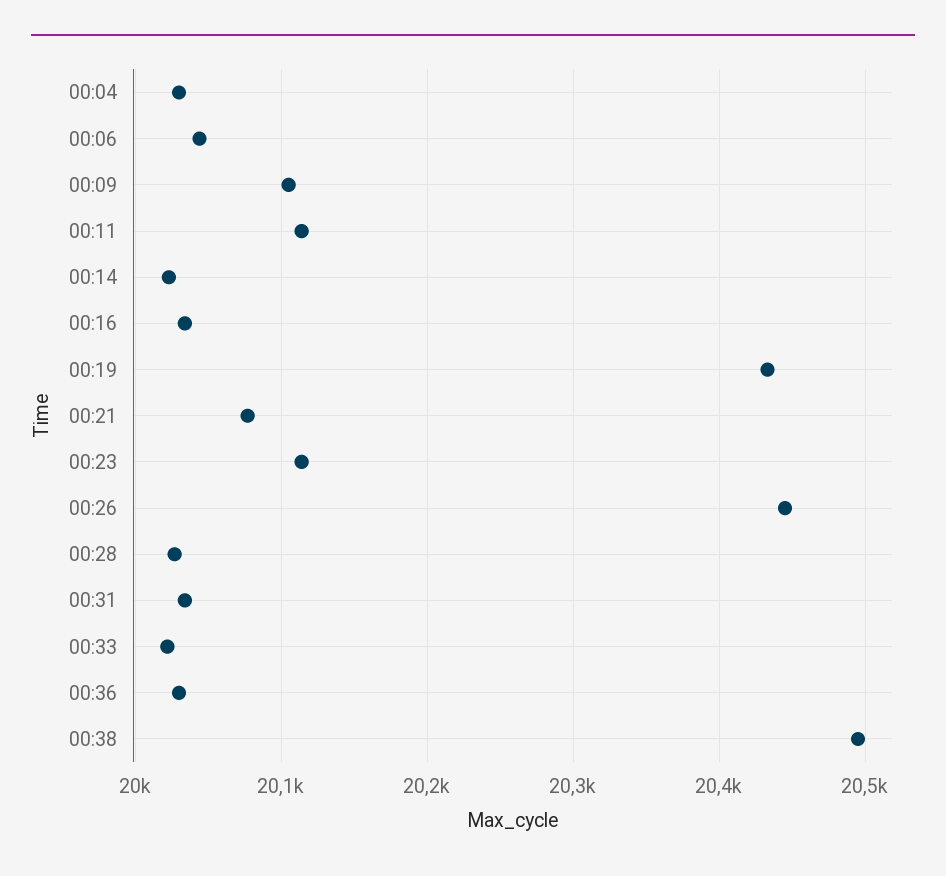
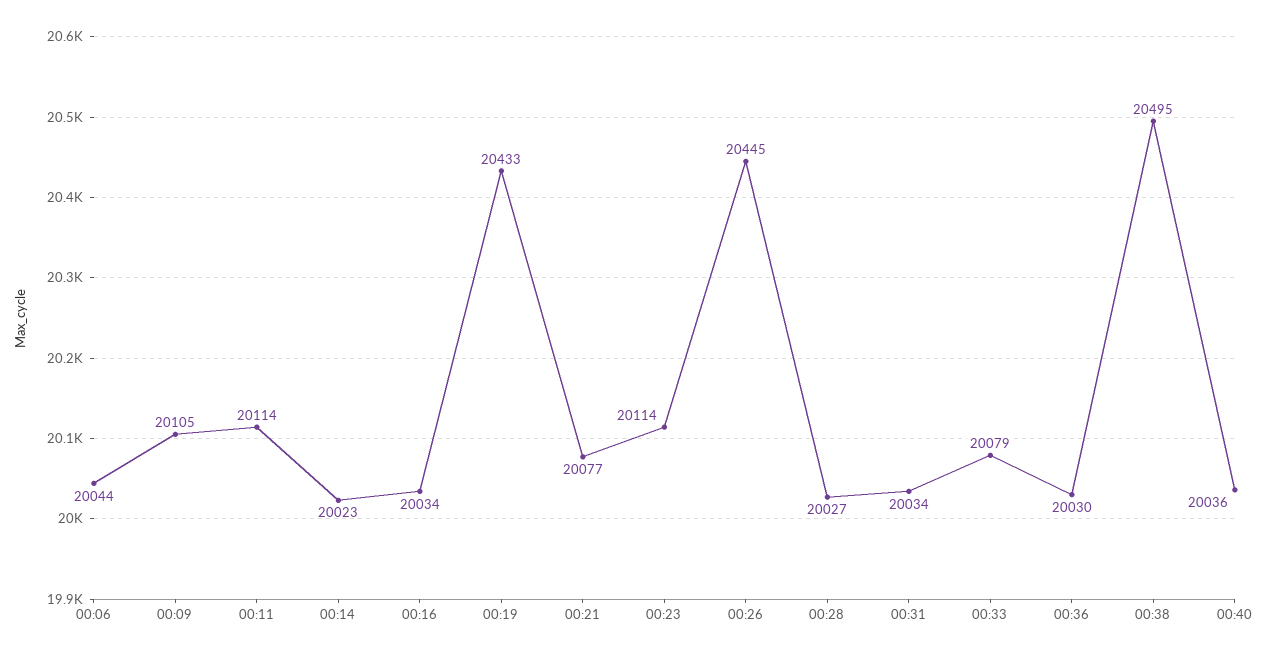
00:04: 20030 -> none
00:33: 20020 -> 20079
00:40: none -> 20036

